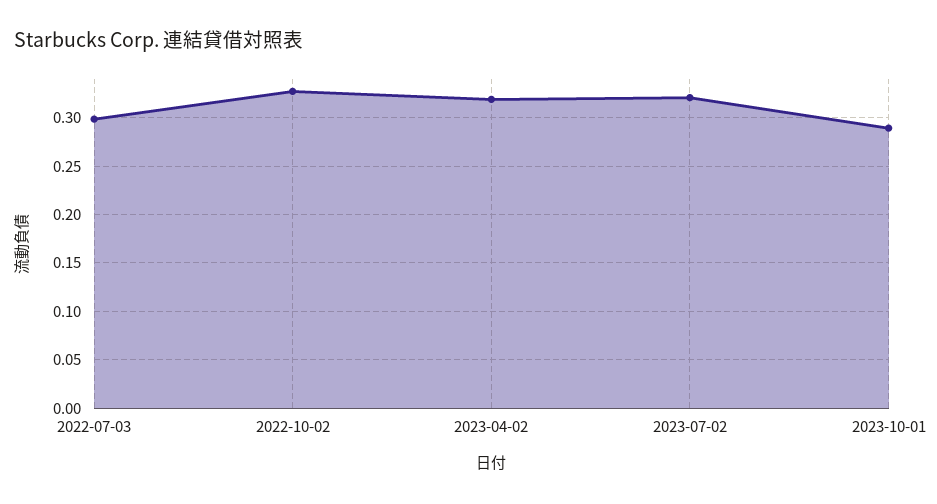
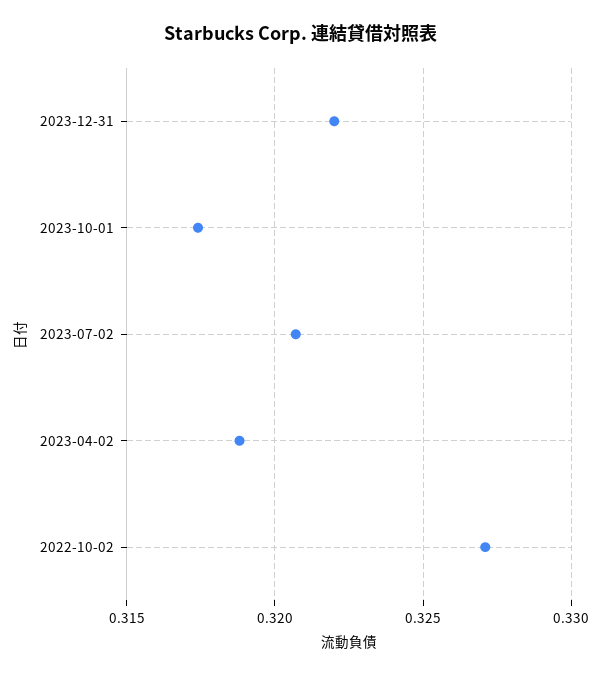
2022-07-03: 0.3 -> none
2023-10-01: 0.29 -> 0.3175
2023-12-31: none -> 0.322

